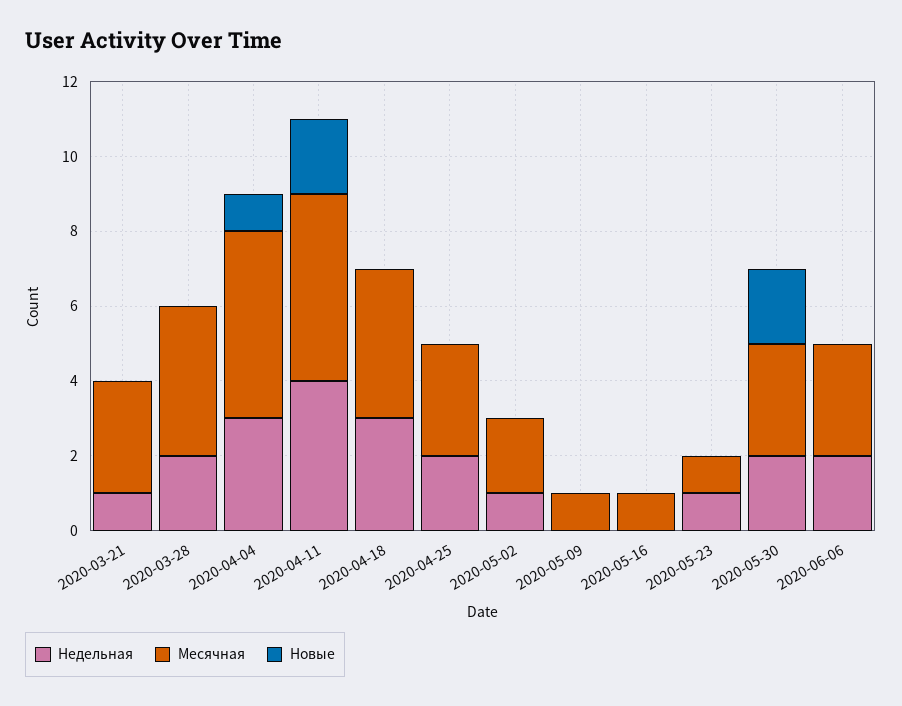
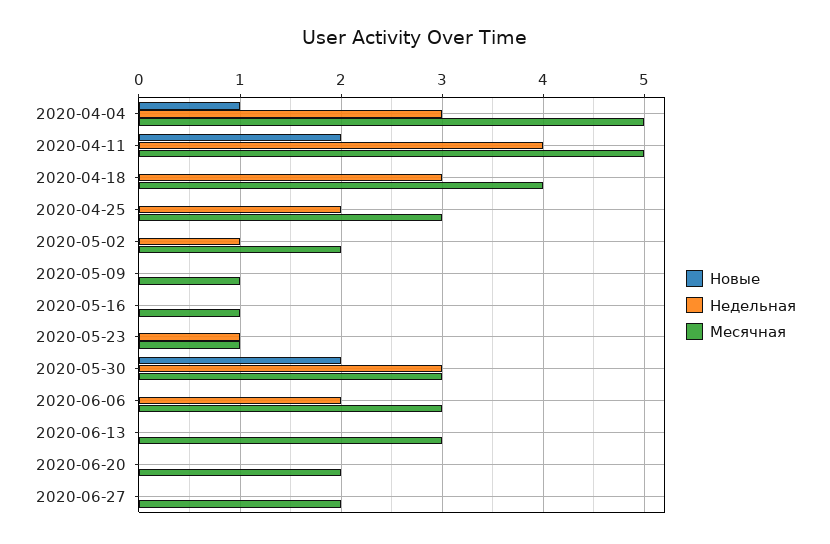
Недельная, 2020-03-21: 1 -> none
Месячная, 2020-03-21: 3 -> none
Новые, 2020-03-21: 0 -> none
Недельная, 2020-03-28: 2 -> none
Месячная, 2020-03-28: 4 -> none
Новые, 2020-03-28: 0 -> none
Недельная, 2020-05-30: 2 -> 3
Новые, 2020-06-13: none -> 0
Недельная, 2020-06-13: none -> 0
Месячная, 2020-06-13: none -> 3
Новые, 2020-06-20: none -> 0
Недельная, 2020-06-20: none -> 0
Месячная, 2020-06-20: none -> 2
Новые, 2020-06-27: none -> 0
Недельная, 2020-06-27: none -> 0
Месячная, 2020-06-27: none -> 2

